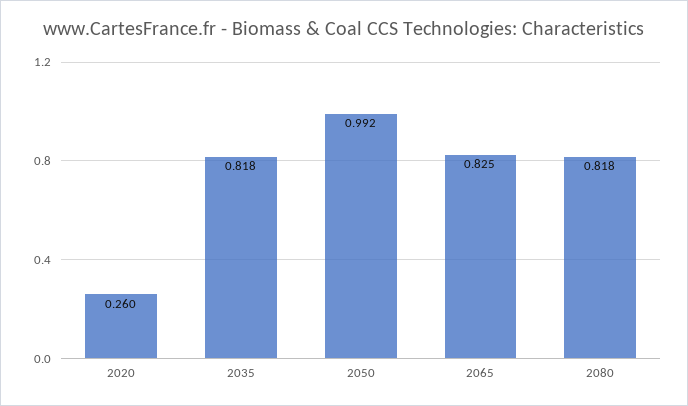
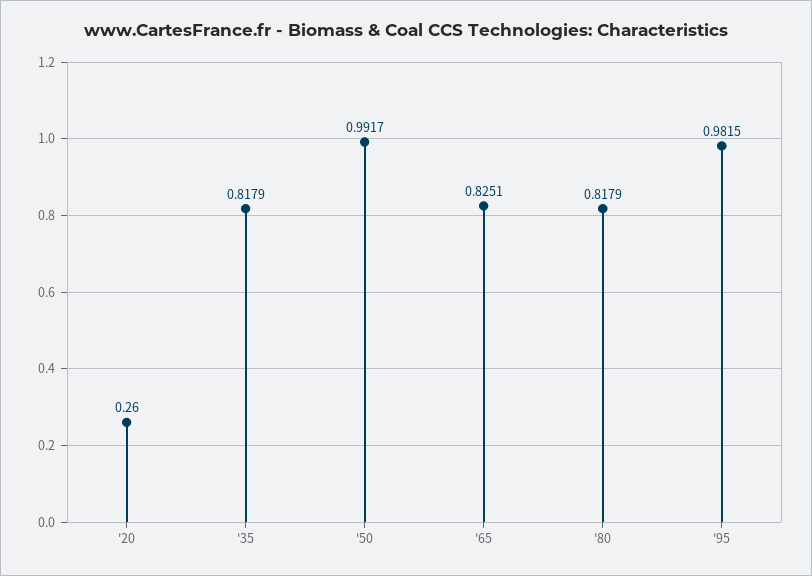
'95: none -> 0.9815

